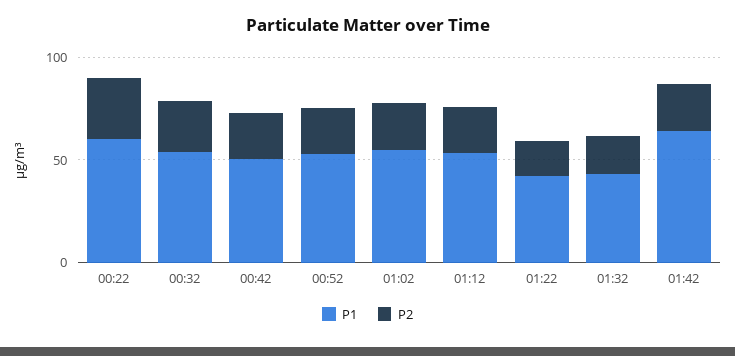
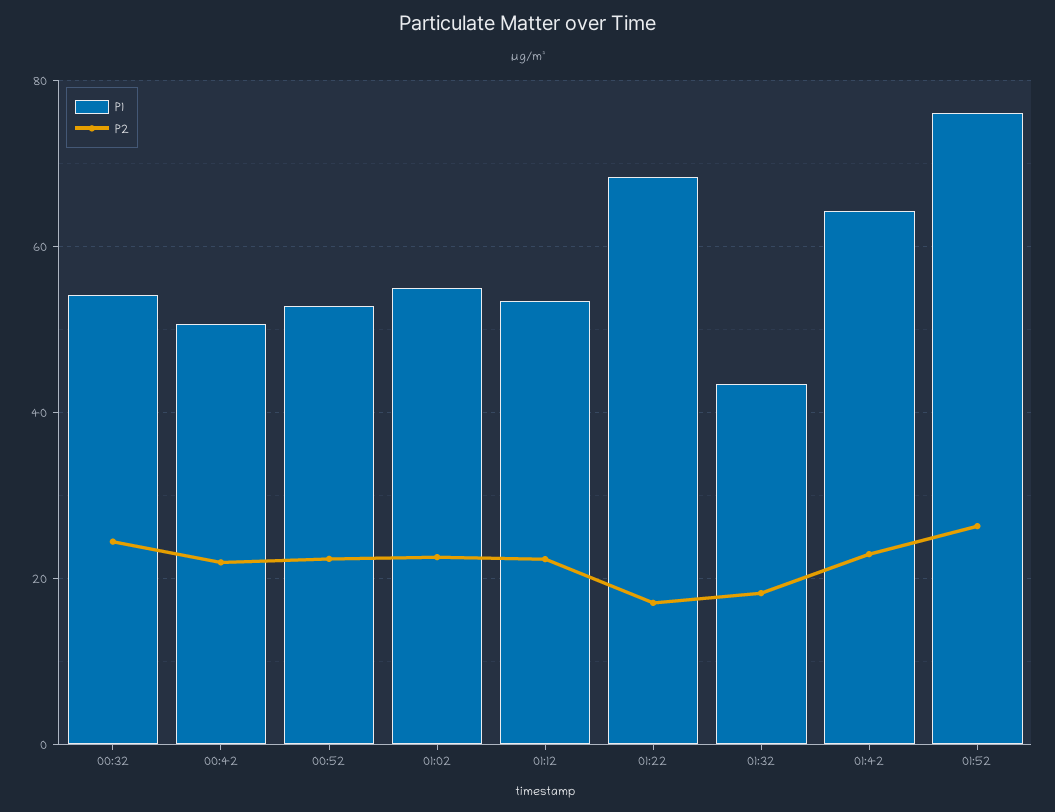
P1, 00:22: 60 -> none
P2, 00:22: 30 -> none
P1, 01:22: 40 -> 68
P1, 01:52: none -> 76
P2, 01:52: none -> 26

